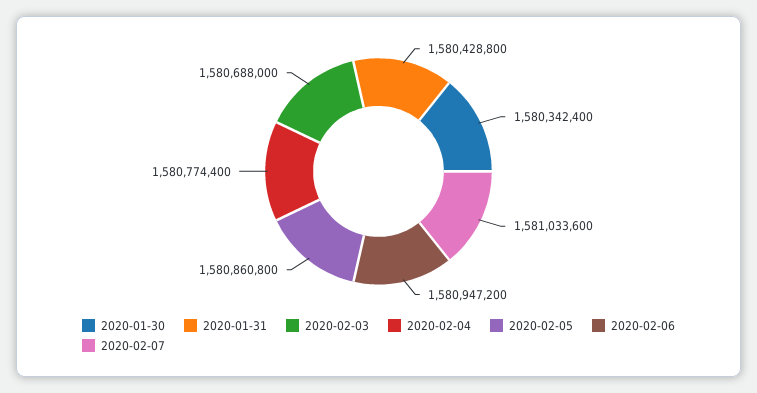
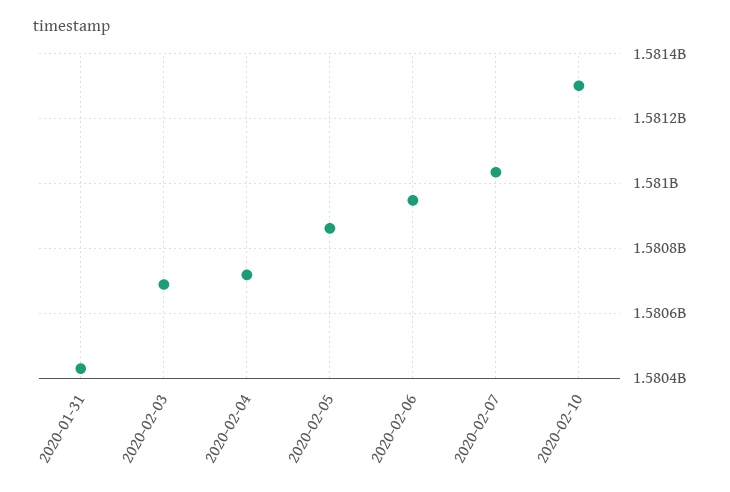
2020-01-30: 1580342400 -> none
2020-02-04: 1580774400 -> 1580720000
2020-02-10: none -> 1581300000

